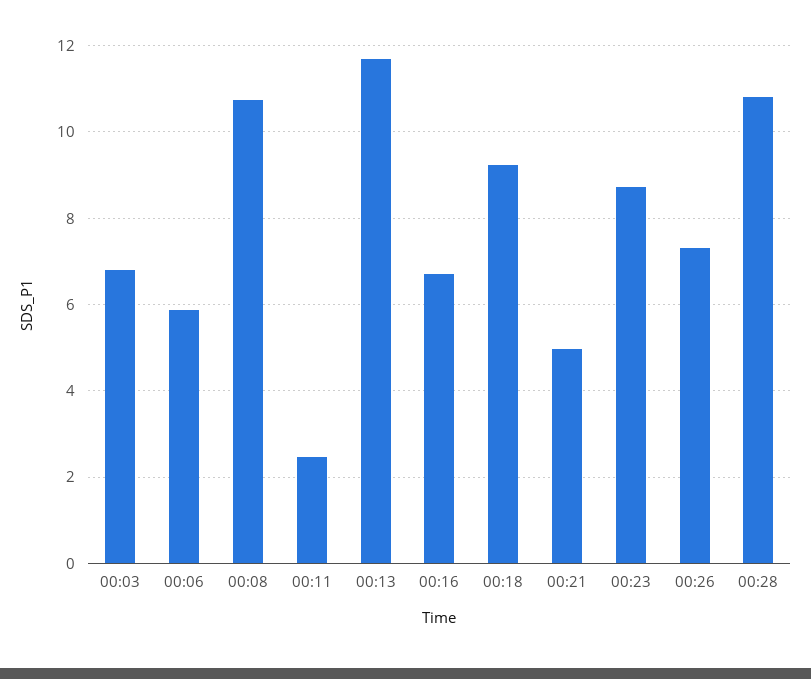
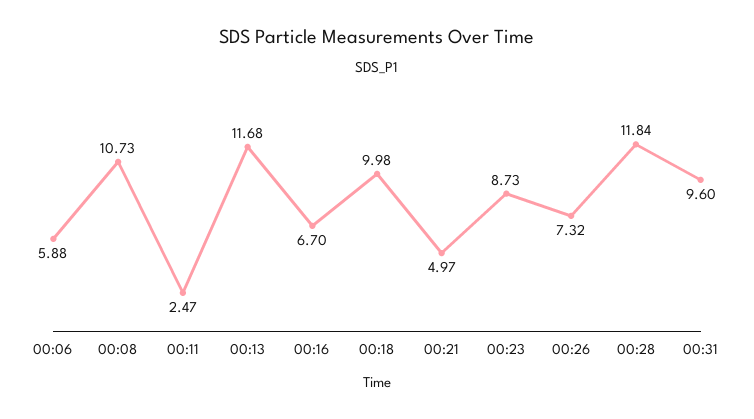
00:03: 6.8 -> none
00:18: 9.2 -> 9.98
00:28: 10.8 -> 11.84
00:31: none -> 9.6

